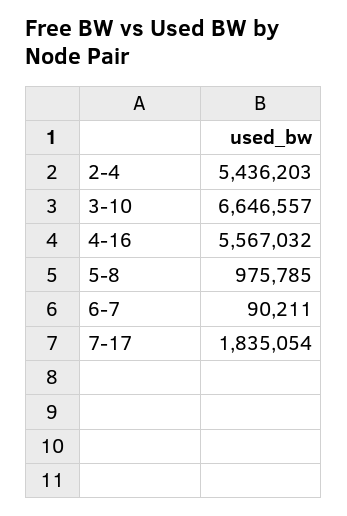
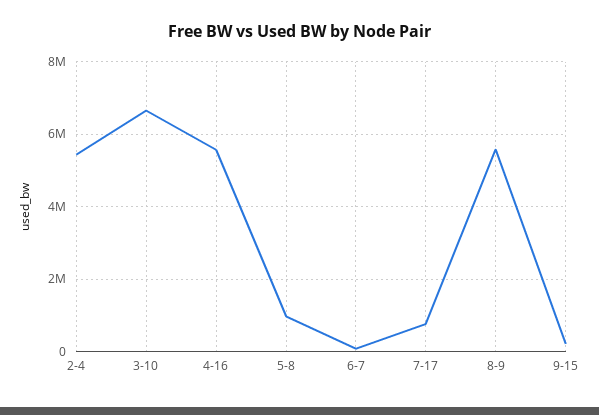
7-17: 1835054 -> 800000
8-9: none -> 5600000
9-15: none -> 200000

